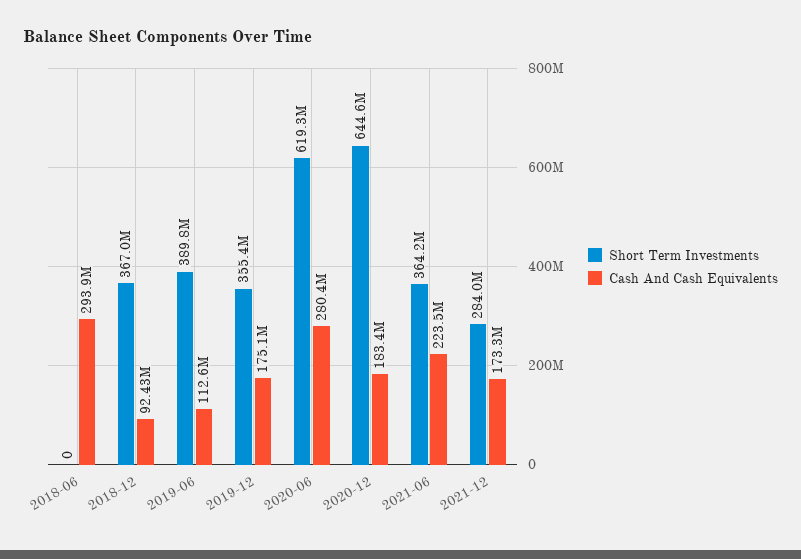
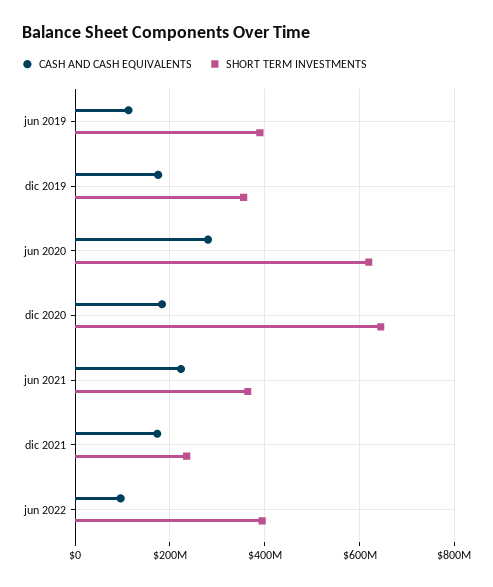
Short Term Investments, 2018-06: 0 -> none
Cash And Cash Equivalents, 2018-06: 293900000 -> none
Short Term Investments, 2018-12: 367000000 -> none
Cash And Cash Equivalents, 2018-12: 92430000 -> none
Short Term Investments, 2021-12: 284000000 -> 240000000
Cash And Cash Equivalents, jun 2022: none -> 100000000
Short Term Investments, jun 2022: none -> 400000000

